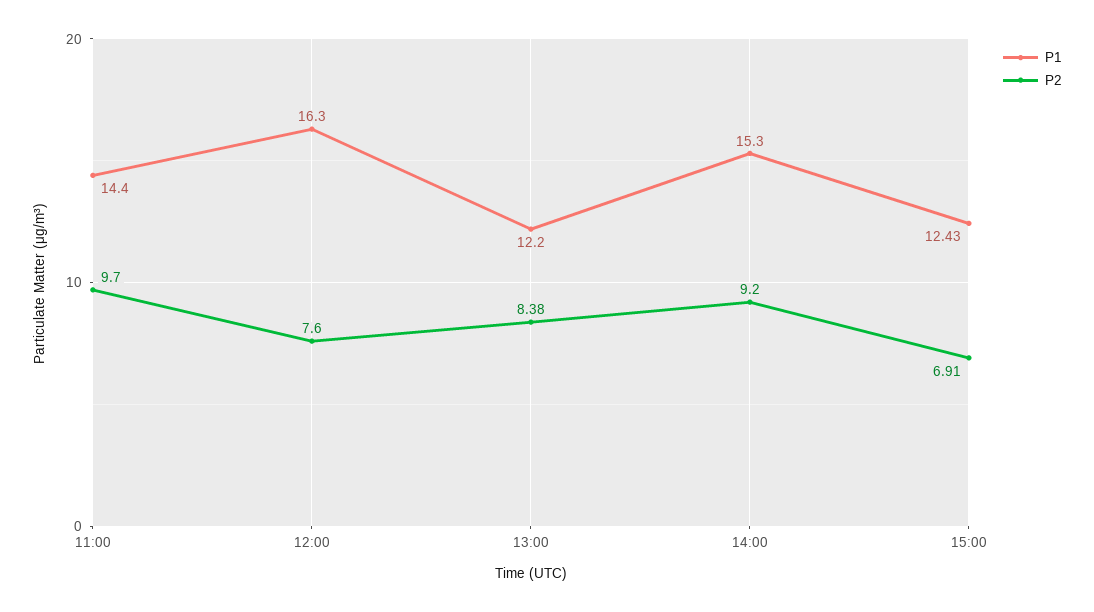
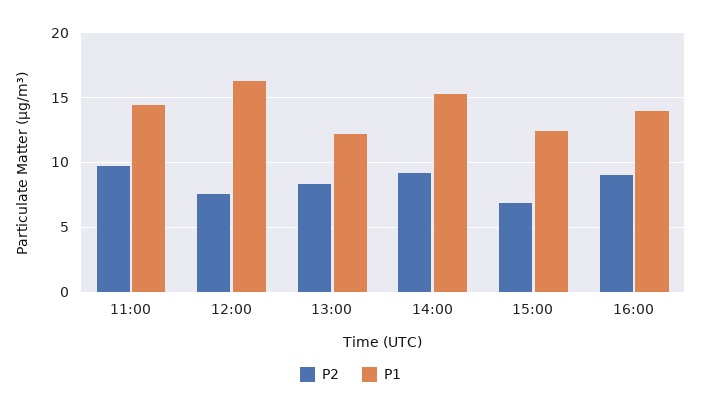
P2, 16:00: none -> 9
P1, 16:00: none -> 14

